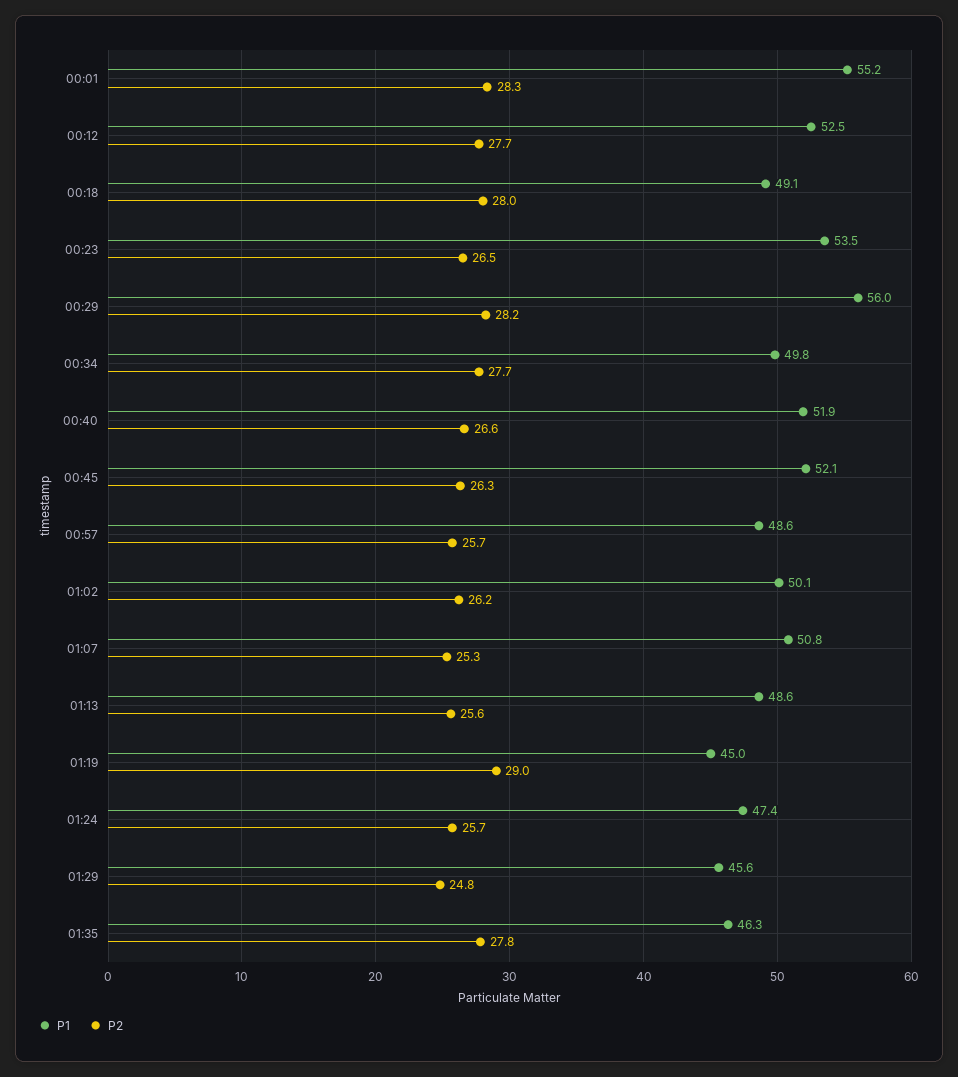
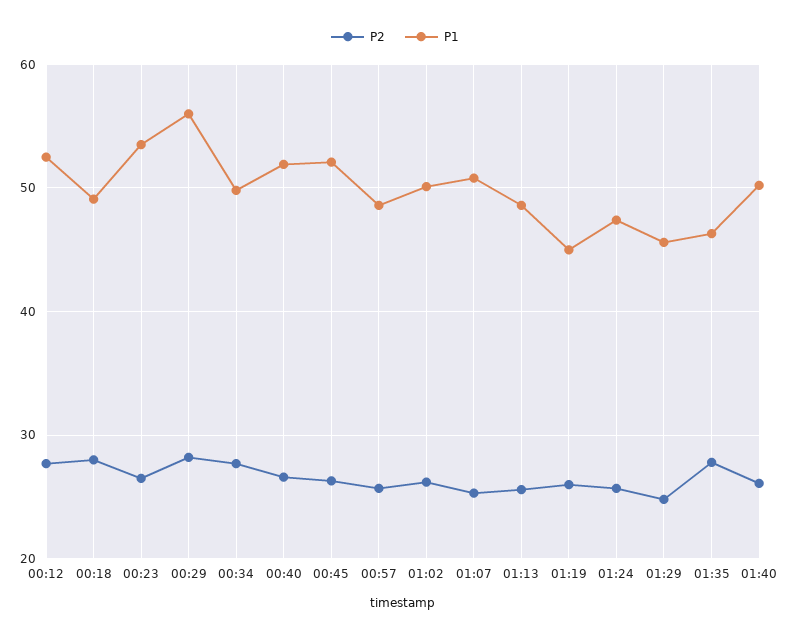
P1, 00:01: 55.2 -> none
P2, 00:01: 28.3 -> none
P2, 01:19: 29 -> 26
P2, 01:40: none -> 26
P1, 01:40: none -> 50

